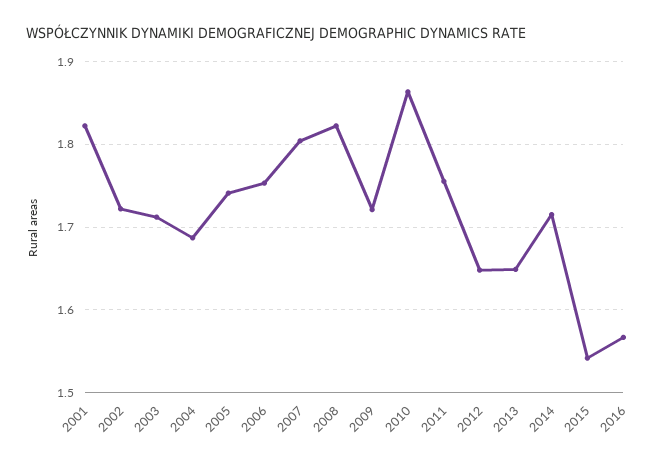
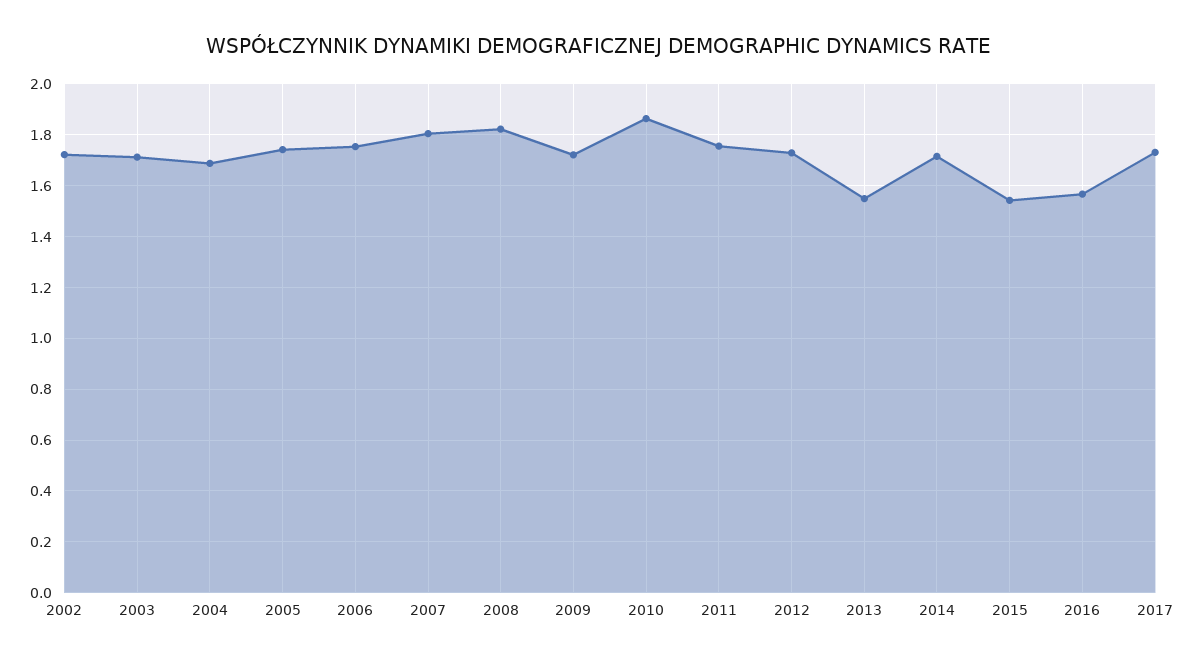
2001: 1.82 -> none
2012: 1.65 -> 1.725
2013: 1.65 -> 1.55
2017: none -> 1.725

